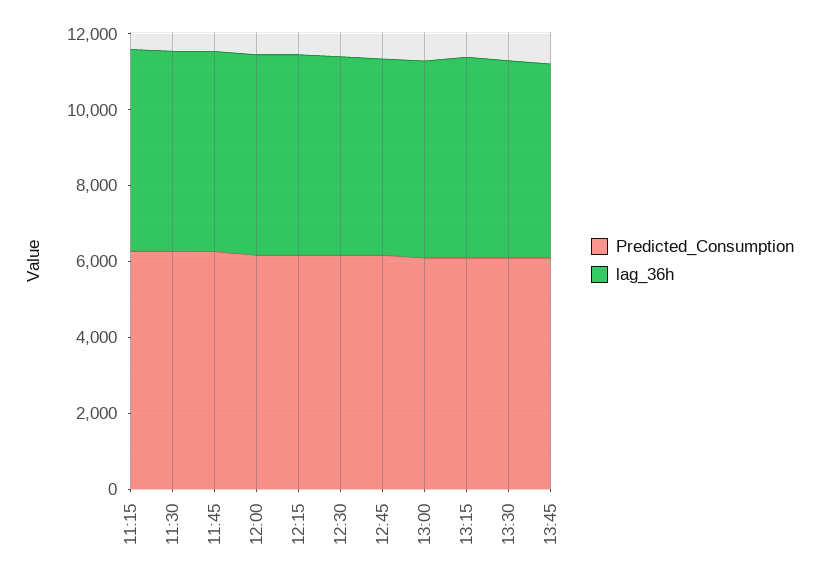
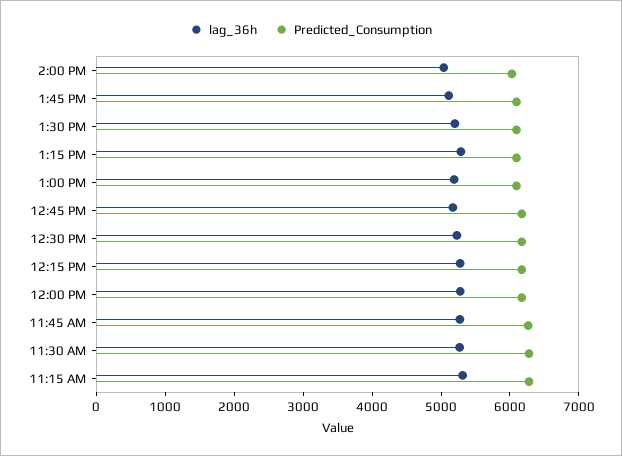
lag_36h, 2:00 PM: none -> 5000
Predicted_Consumption, 2:00 PM: none -> 6000

